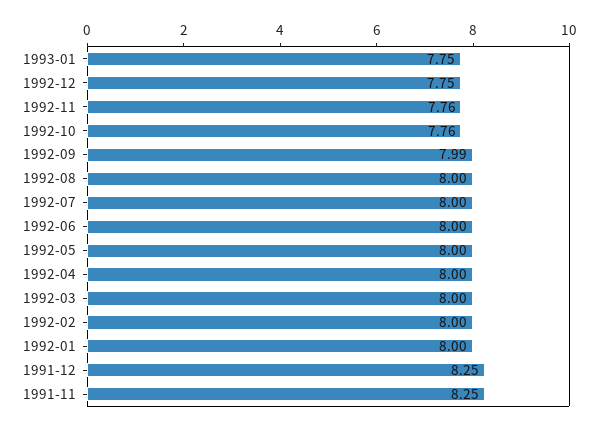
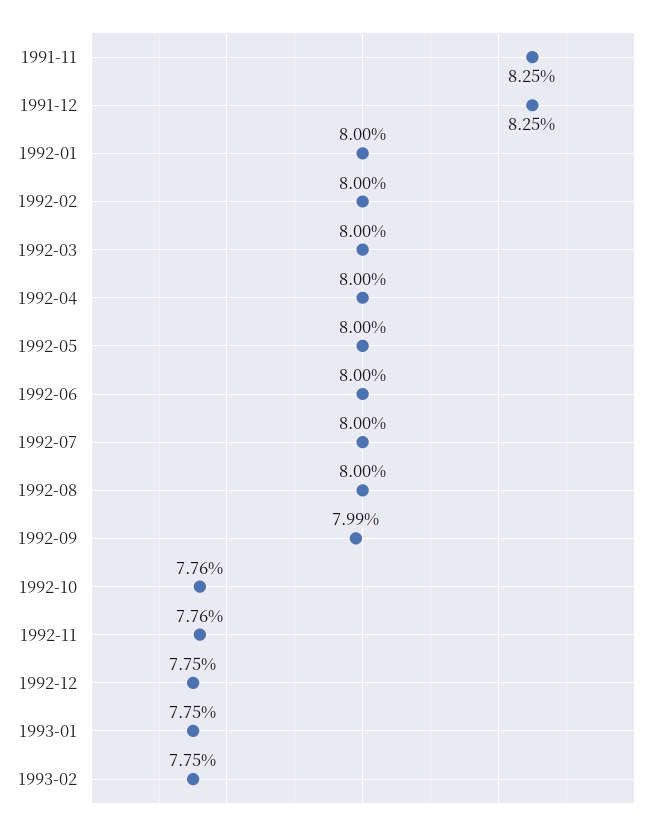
1993-02: none -> 7.75

